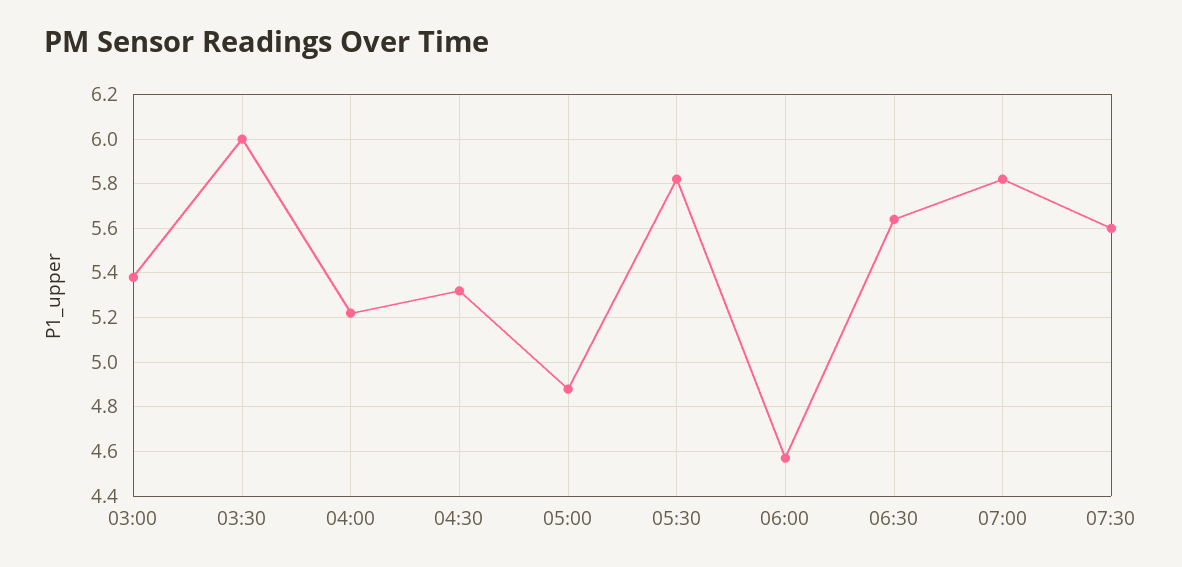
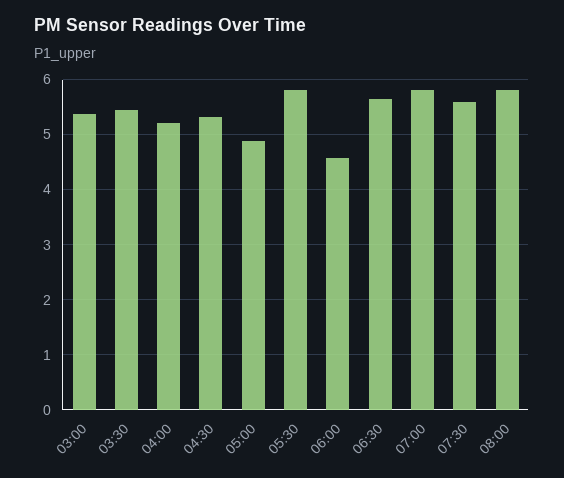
03:30: 6 -> 5.4
08:00: none -> 5.8

